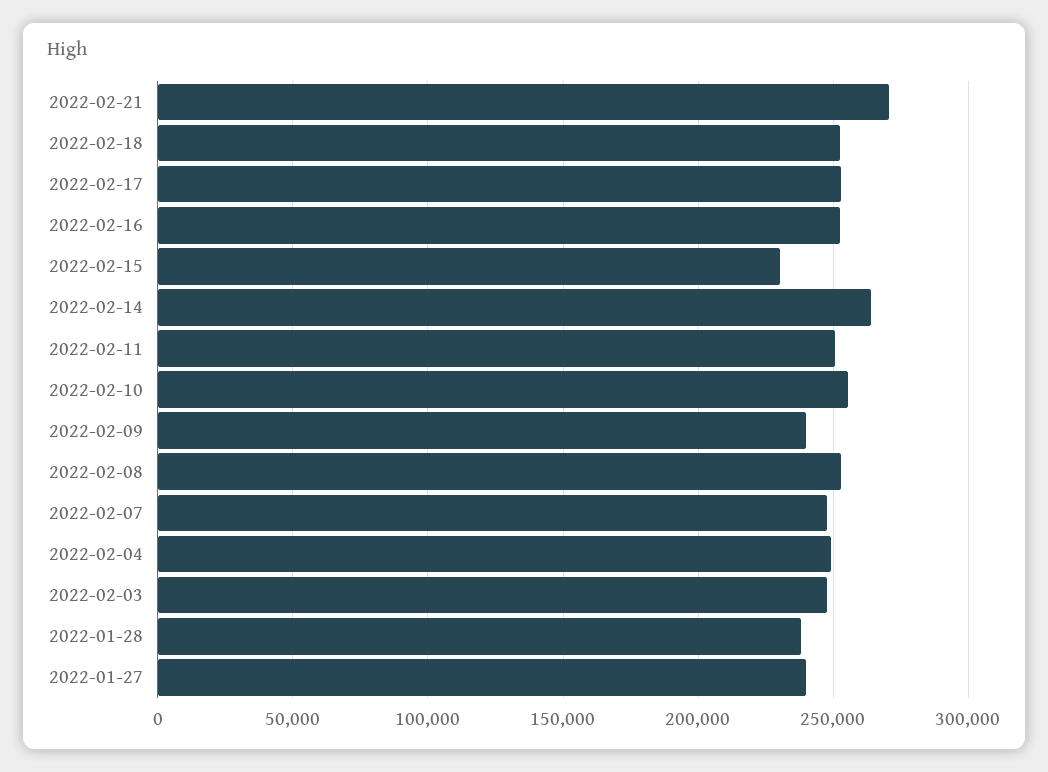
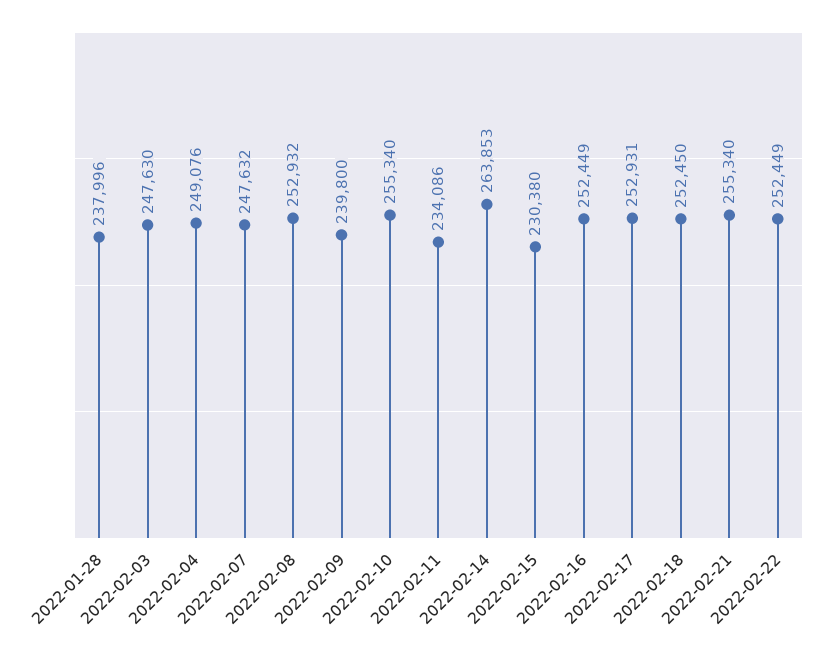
2022-02-21: 270000 -> 255340
2022-02-11: 250000 -> 234086
2022-01-27: 240000 -> none
2022-02-22: none -> 252449

